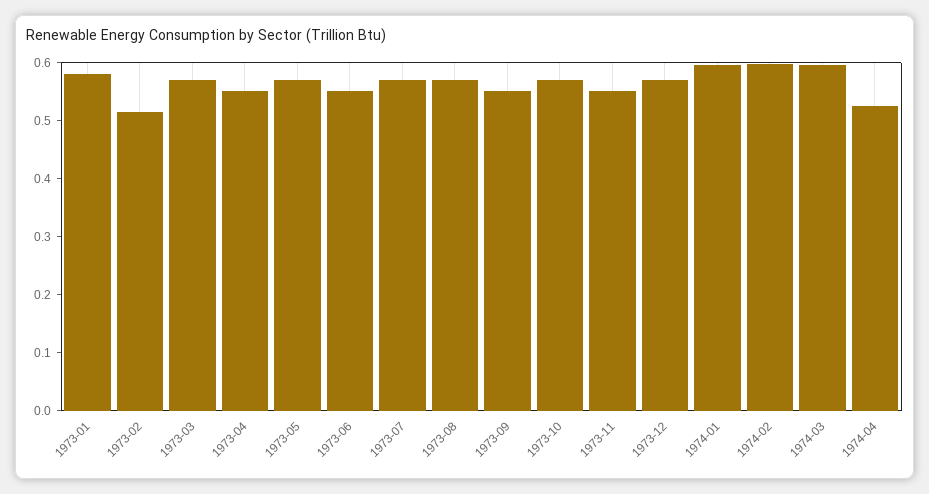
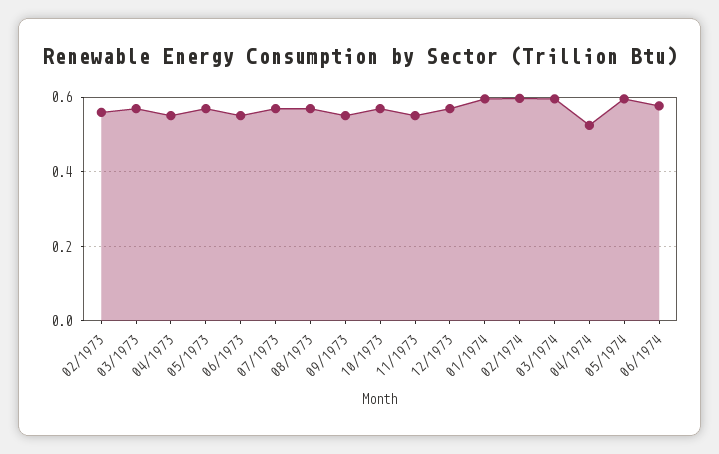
1973-01: 0.58 -> none
1973-02: 0.52 -> 0.56
05/1974: none -> 0.6
06/1974: none -> 0.58

